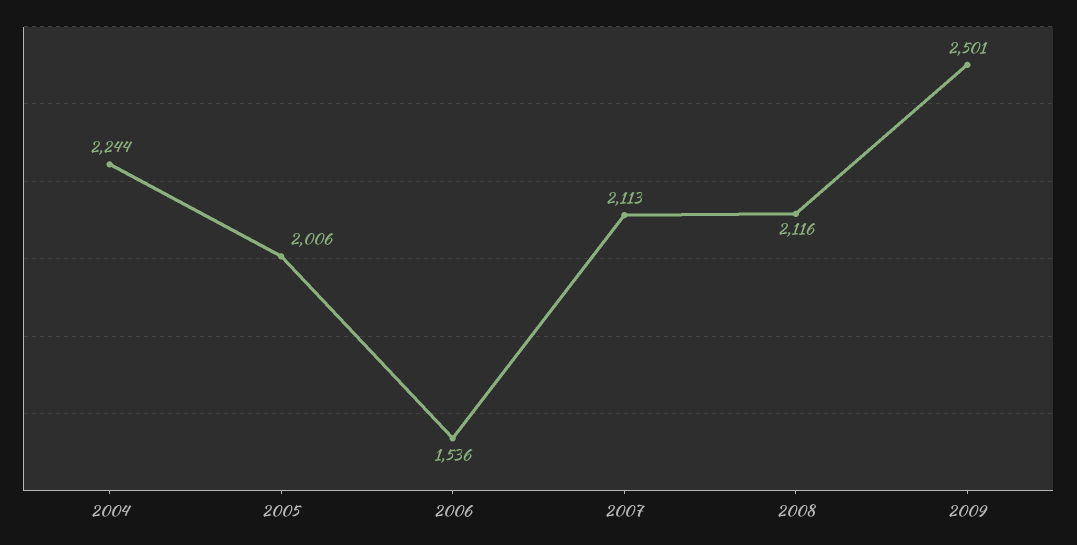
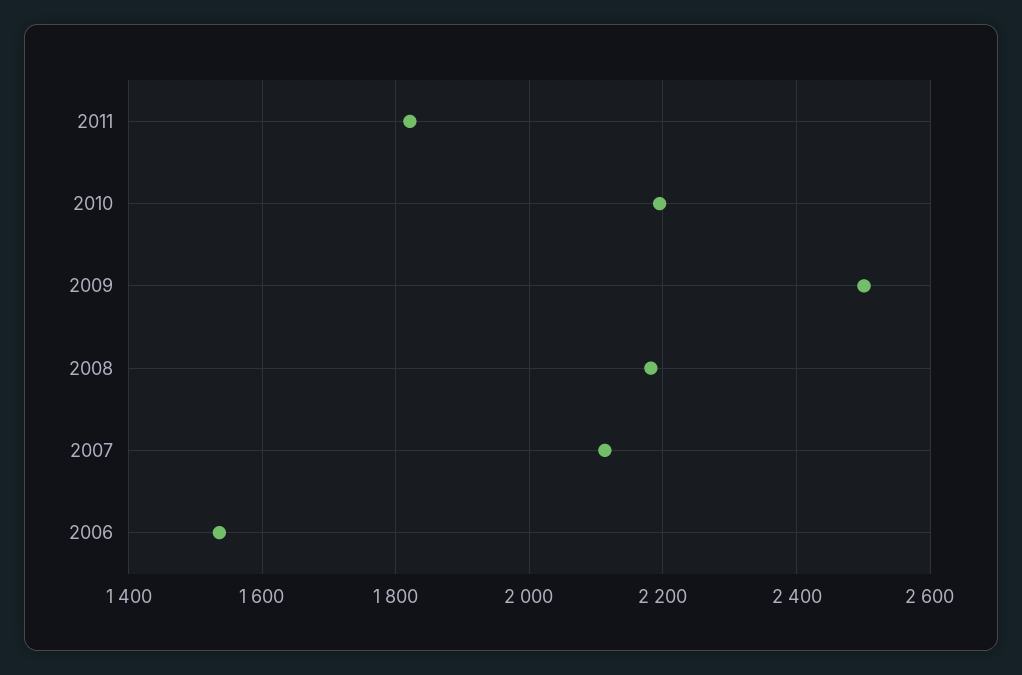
2004: 2244 -> none
2005: 2006 -> none
2008: 2116 -> 2180
2011: none -> 1820
2010: none -> 2200

